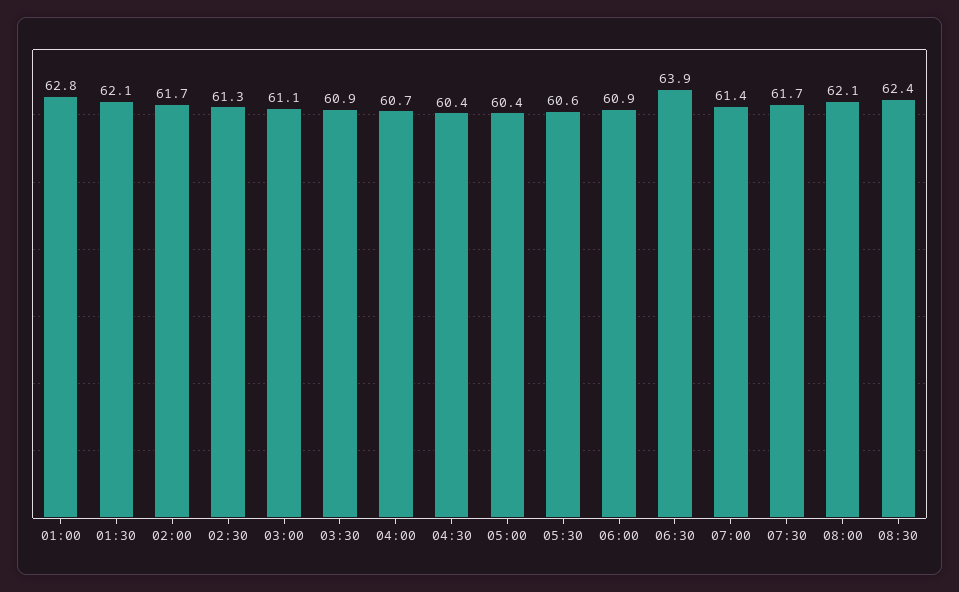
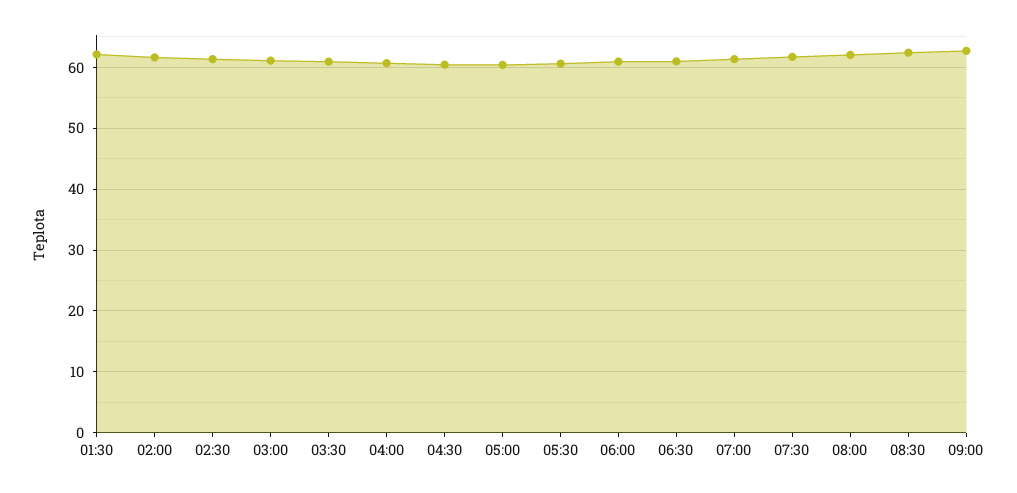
01:00: 62.8 -> none
06:30: 63.9 -> 61
09:00: none -> 63

